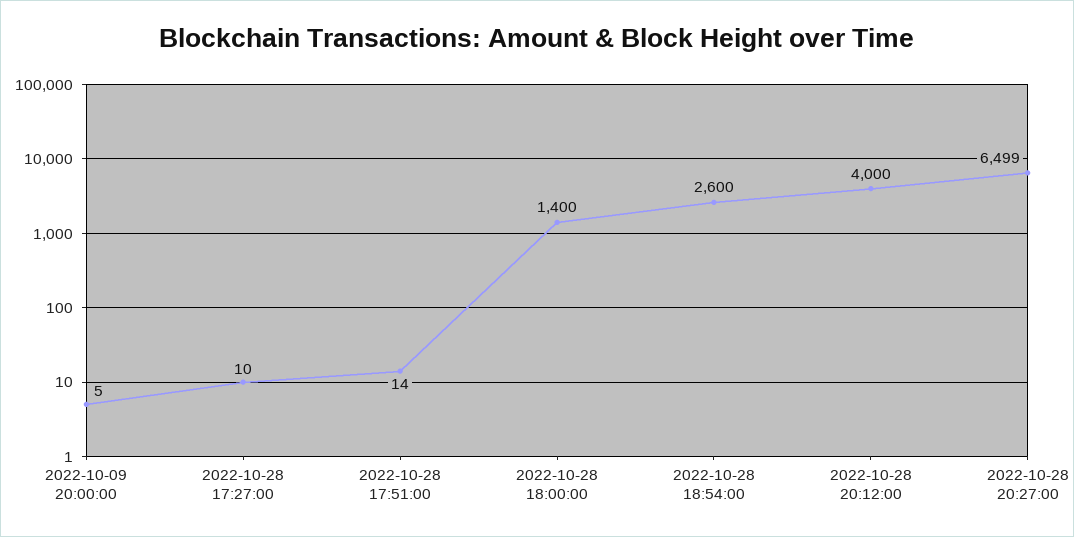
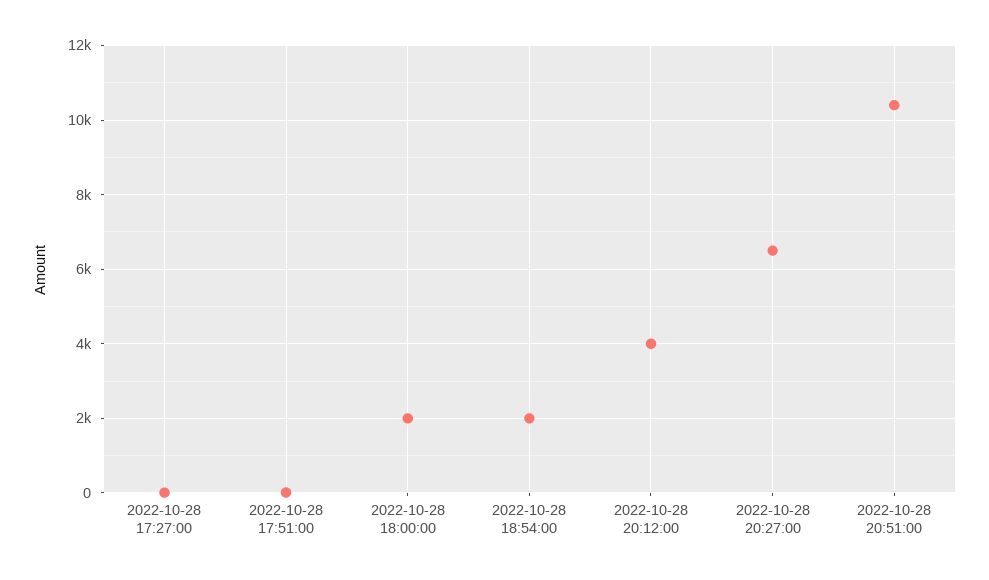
2022-10-09 20:00:00: 5 -> none
2022-10-28 18:00:00: 1400 -> 2000
2022-10-28 18:54:00: 2600 -> 2000
2022-10-28 20:51:00: none -> 10400

